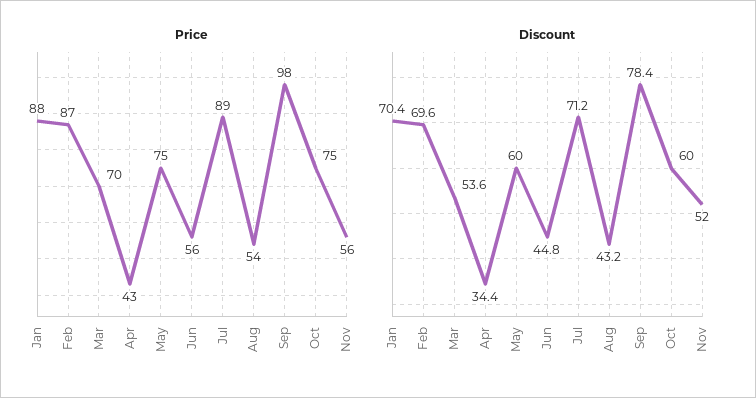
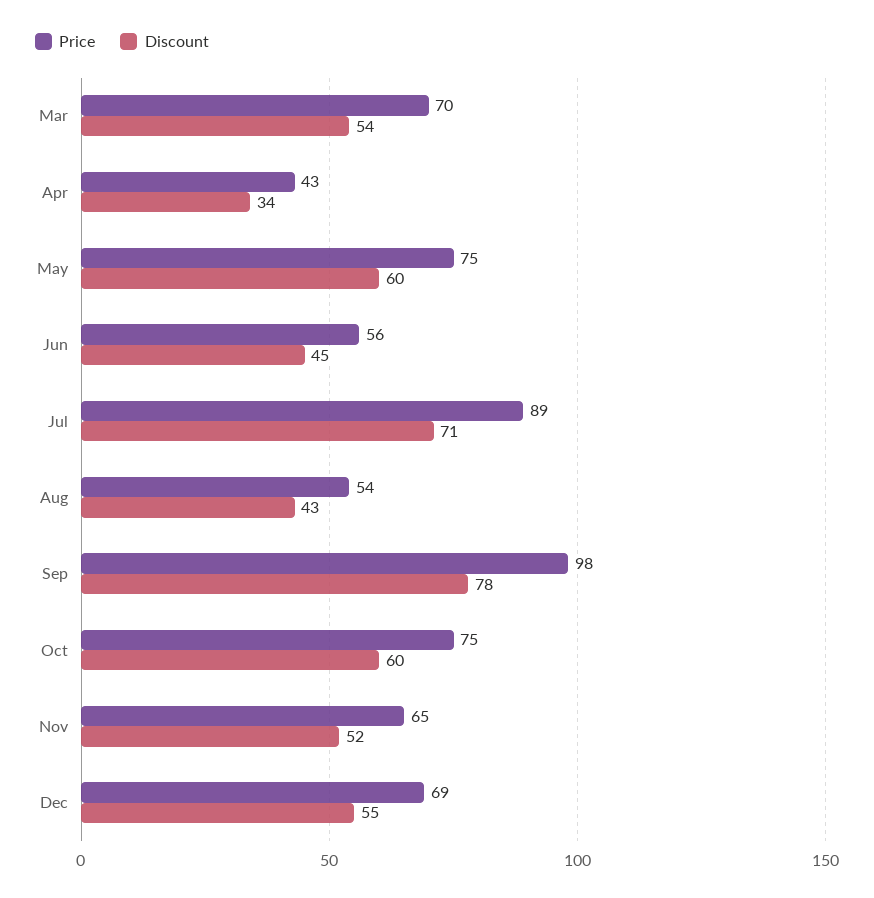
Price, Jan: 88 -> none
Price, Feb: 87 -> none
Price, Nov: 56 -> 65
Discount, Jan: 70.4 -> none
Discount, Feb: 69.6 -> none
Price, Dec: none -> 69
Discount, Dec: none -> 55

